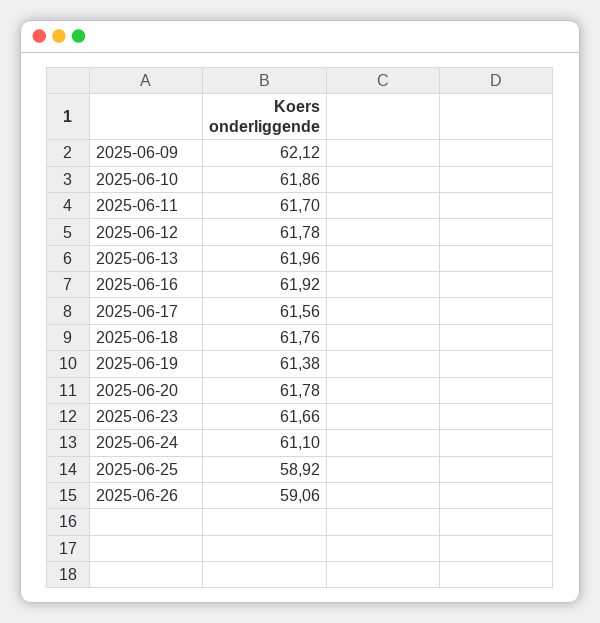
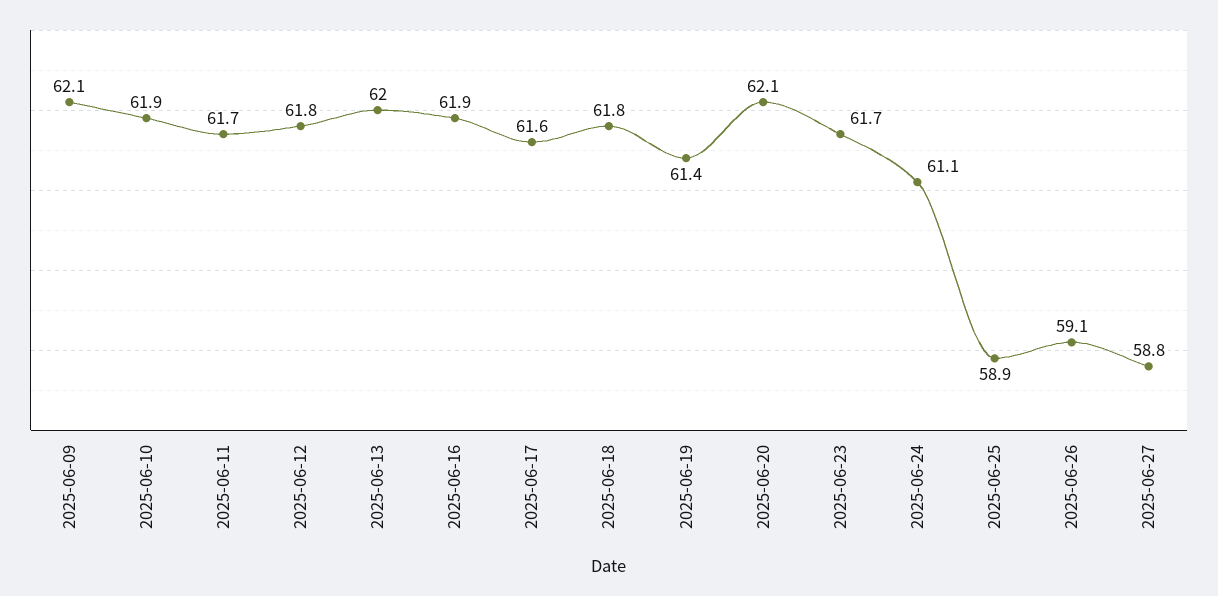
2025-06-20: 61.78 -> 62.1
2025-06-27: none -> 58.8

